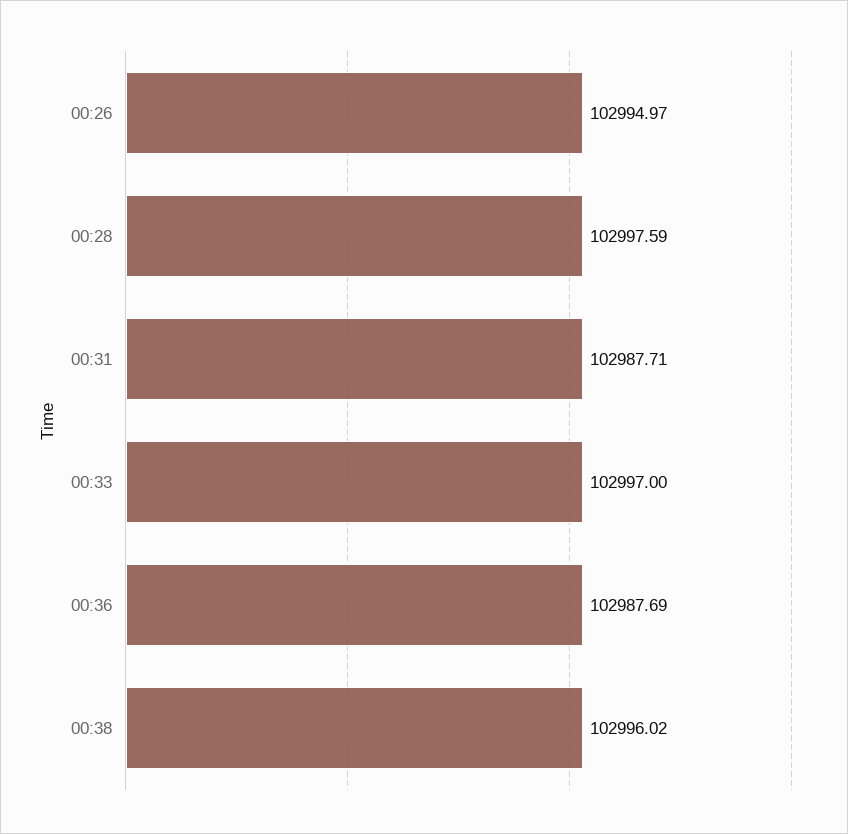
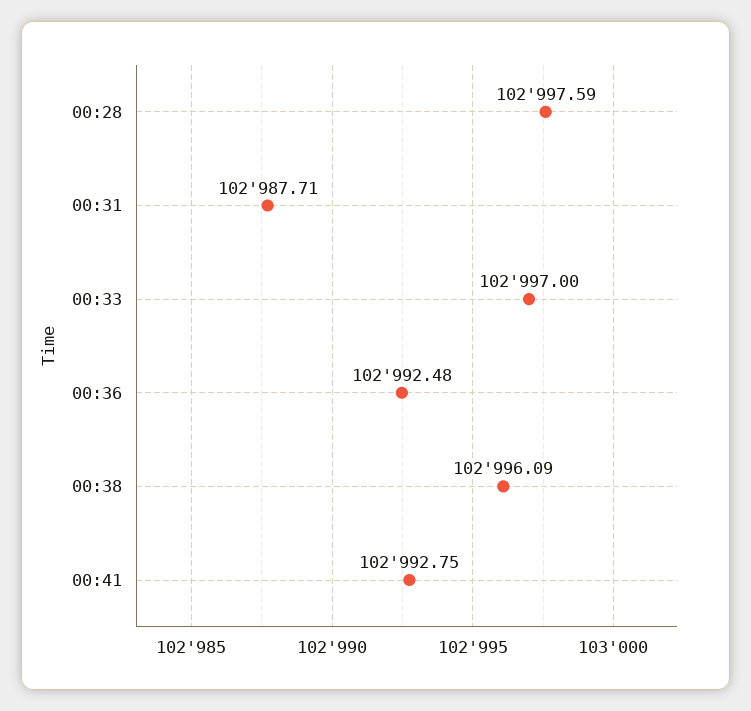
00:26: 102994.97 -> none
00:36: 102987.69 -> 102992.48
00:38: 102996.02 -> 102996.09
00:41: none -> 102992.75

